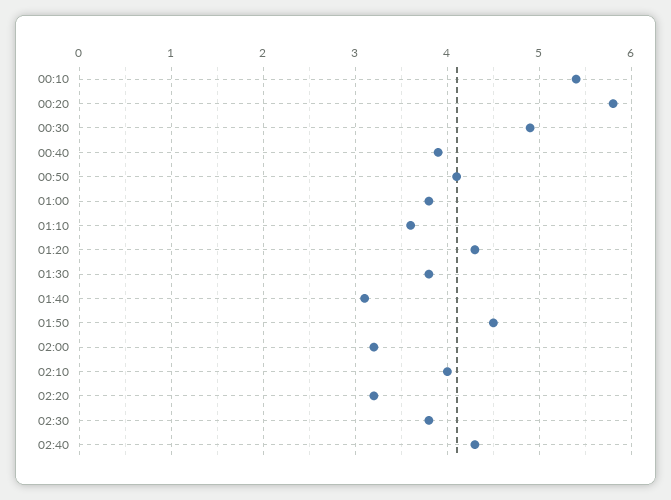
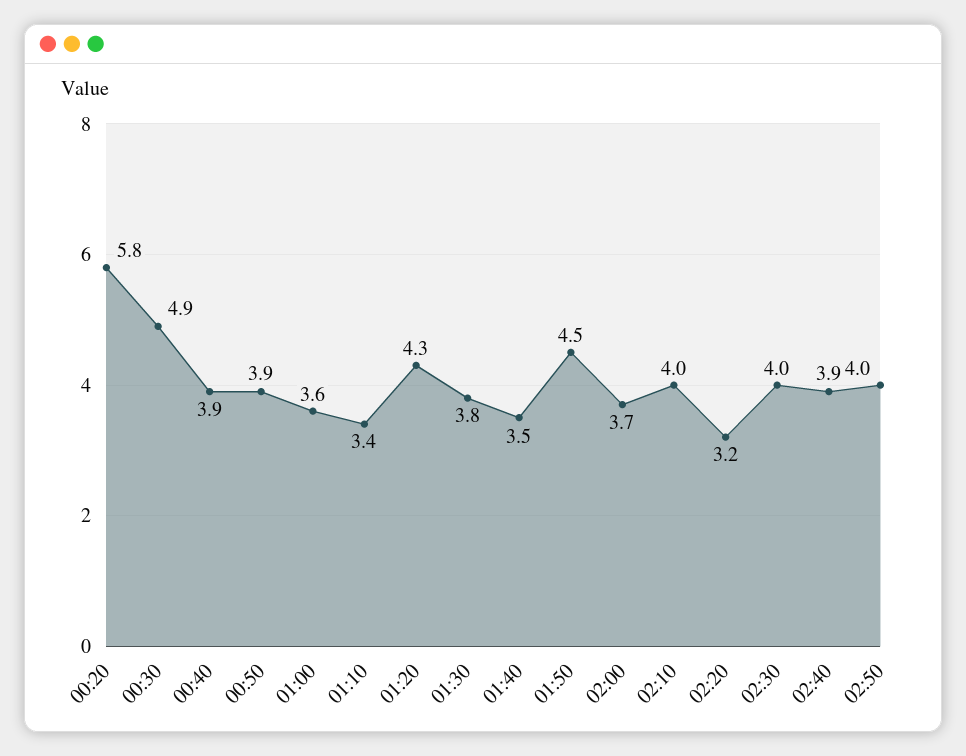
00:10: 5.4 -> none
00:50: 4.1 -> 3.9
01:00: 3.8 -> 3.6
01:10: 3.6 -> 3.4
01:40: 3.1 -> 3.5
02:00: 3.2 -> 3.7
02:30: 3.8 -> 4
02:40: 4.3 -> 3.9
02:50: none -> 4

